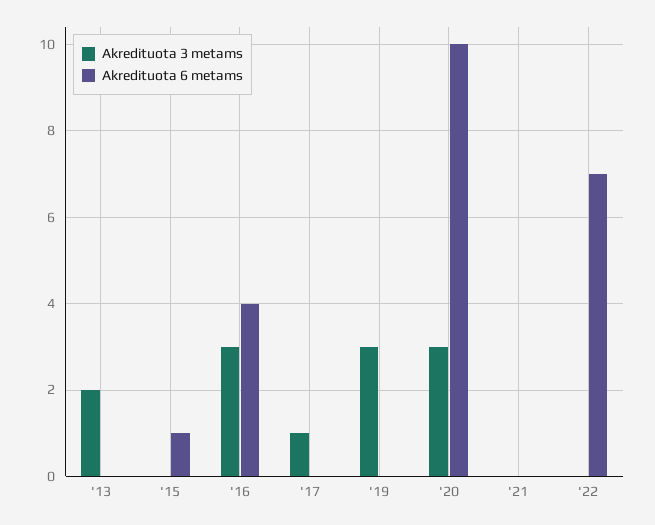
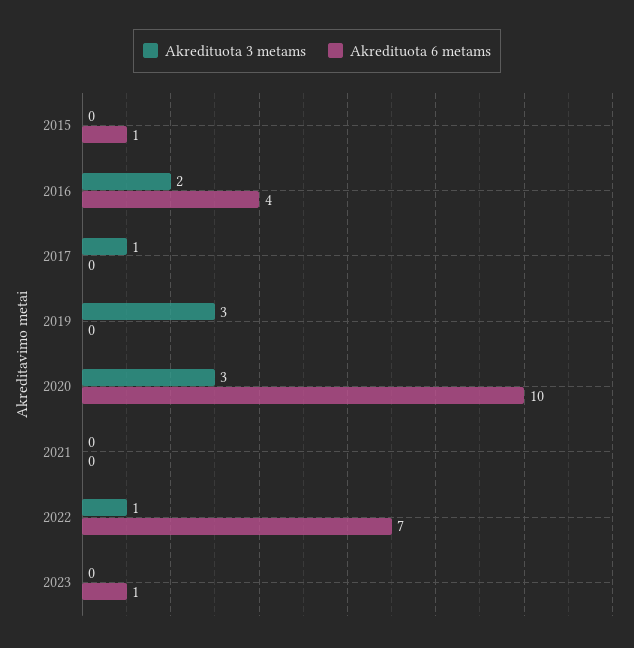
Akredituota 3 metams, '13: 2 -> none
Akredituota 6 metams, '13: 0 -> none
Akredituota 3 metams, '16: 3 -> 2
Akredituota 3 metams, '22: 0 -> 1
Akredituota 3 metams, 2023: none -> 0
Akredituota 6 metams, 2023: none -> 1

